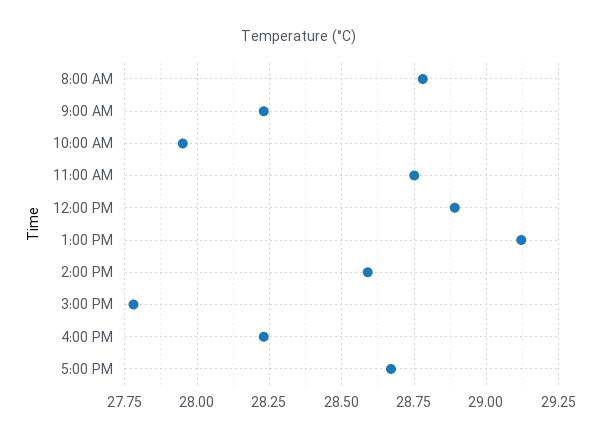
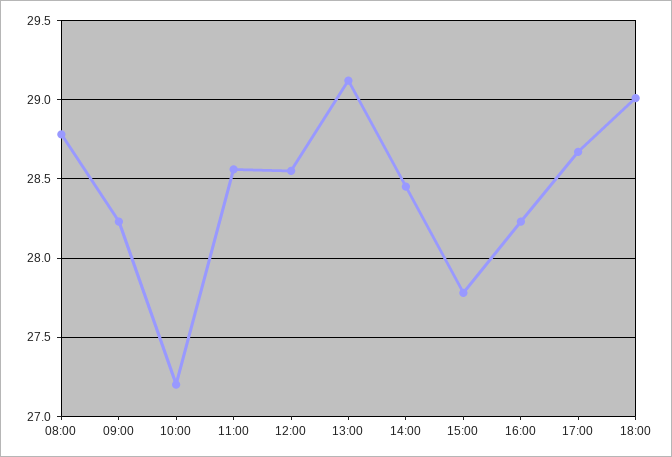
10:00 AM: 27.95 -> 27.2
11:00 AM: 28.75 -> 28.55
12:00 PM: 28.9 -> 28.55
2:00 PM: 28.6 -> 28.45
18:00: none -> 29

